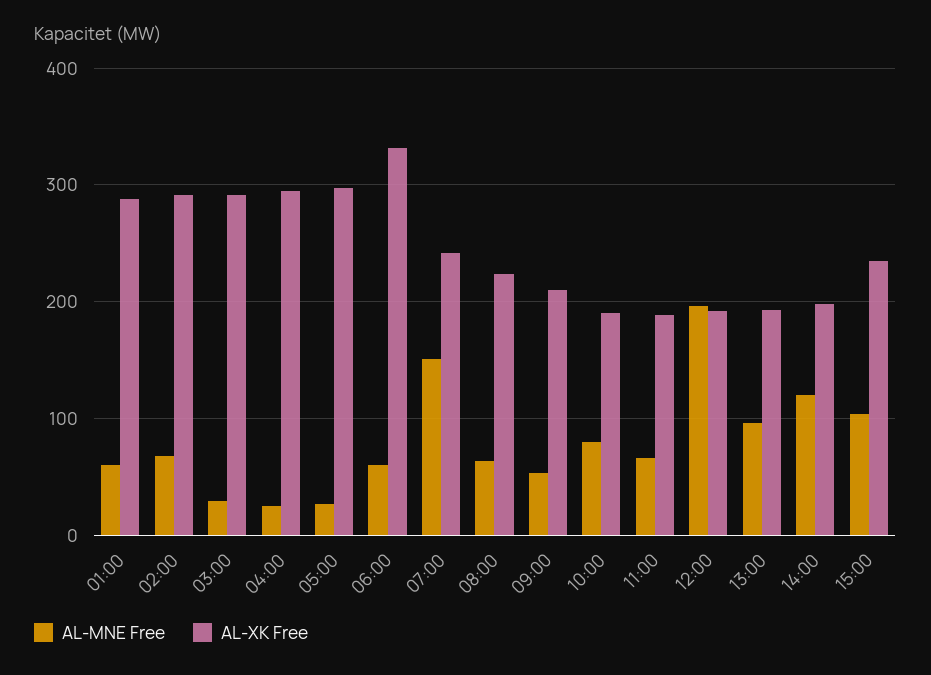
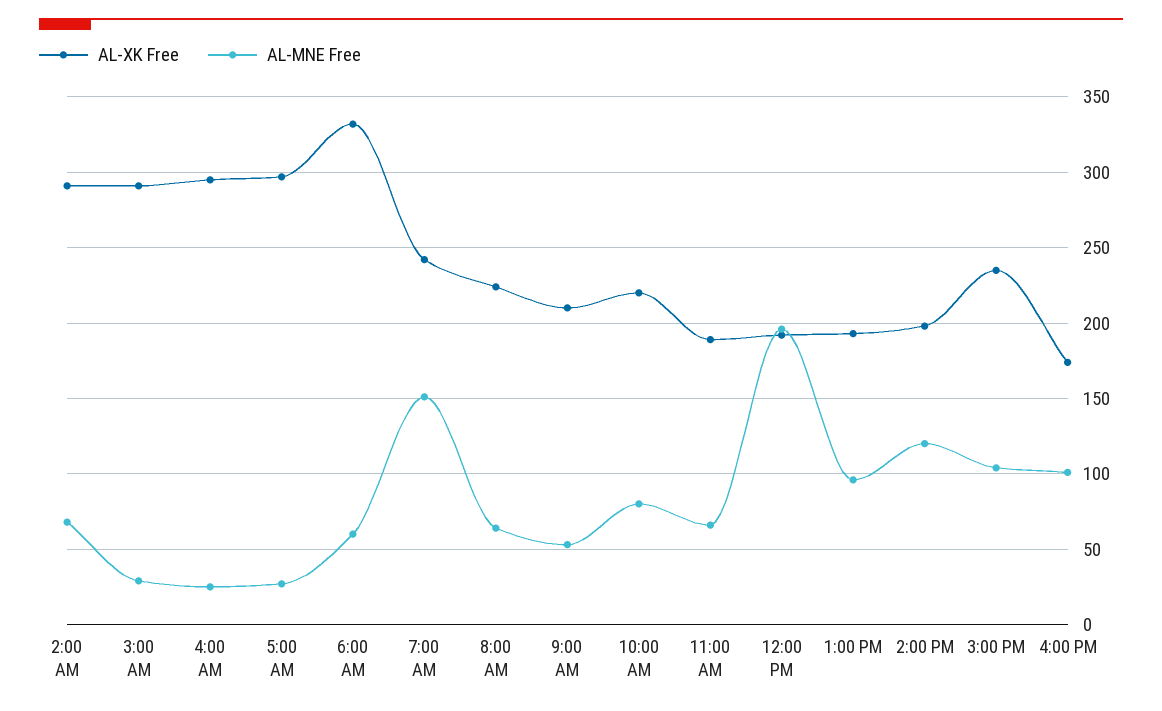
AL-MNE Free, 01:00: 60 -> none
AL-XK Free, 01:00: 290 -> none
AL-XK Free, 10:00: 190 -> 220
AL-XK Free, 4:00 PM: none -> 175
AL-MNE Free, 4:00 PM: none -> 100

